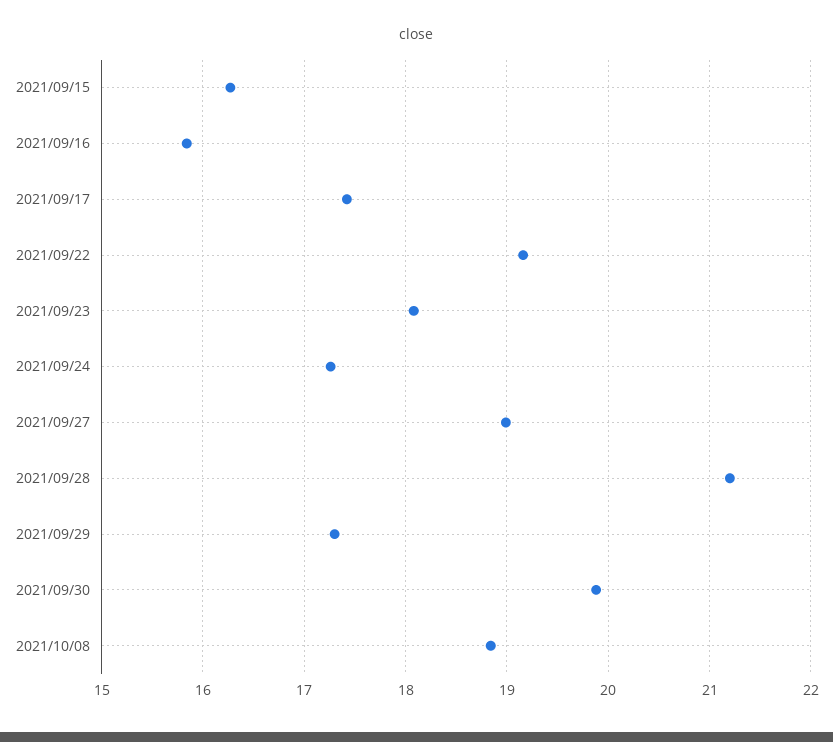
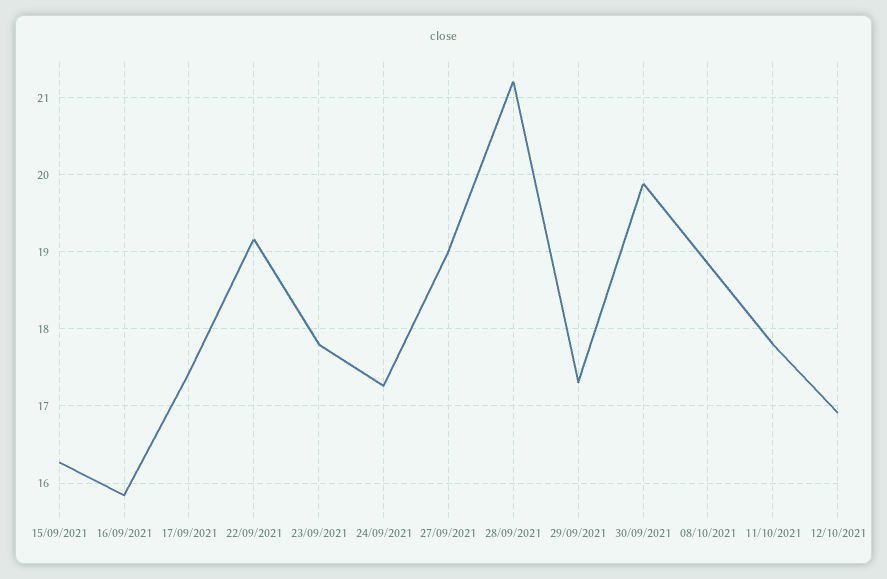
2021/09/23: 18.1 -> 17.8
11/10/2021: none -> 17.8
12/10/2021: none -> 16.9

